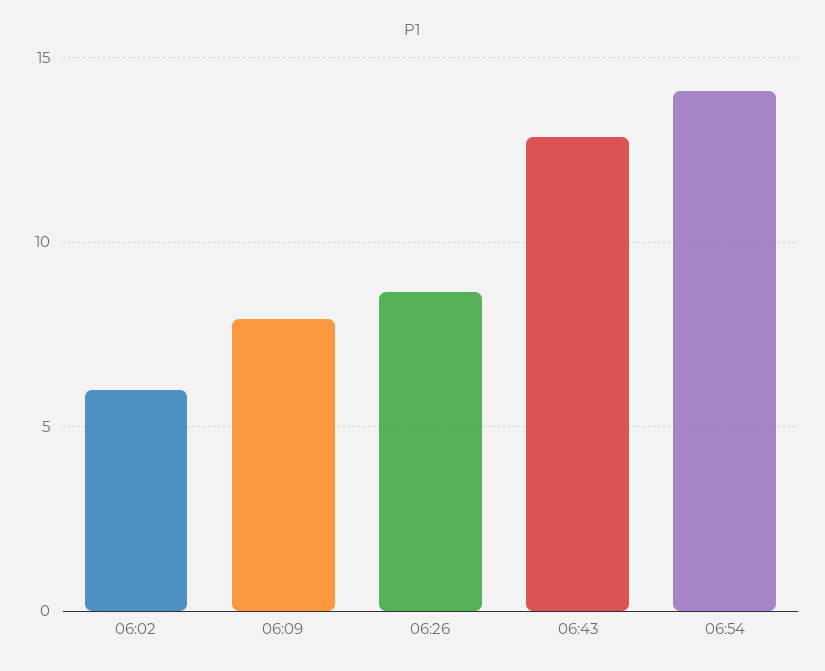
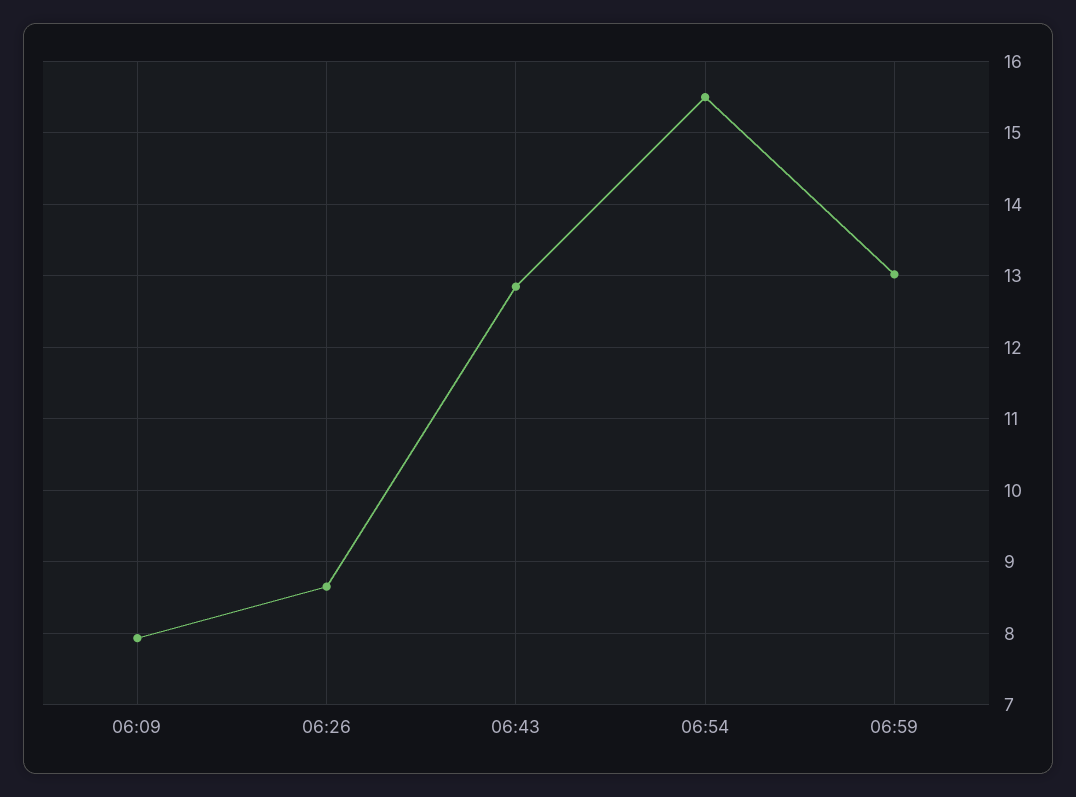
06:02: 6 -> none
06:54: 14 -> 15.5
06:59: none -> 13

